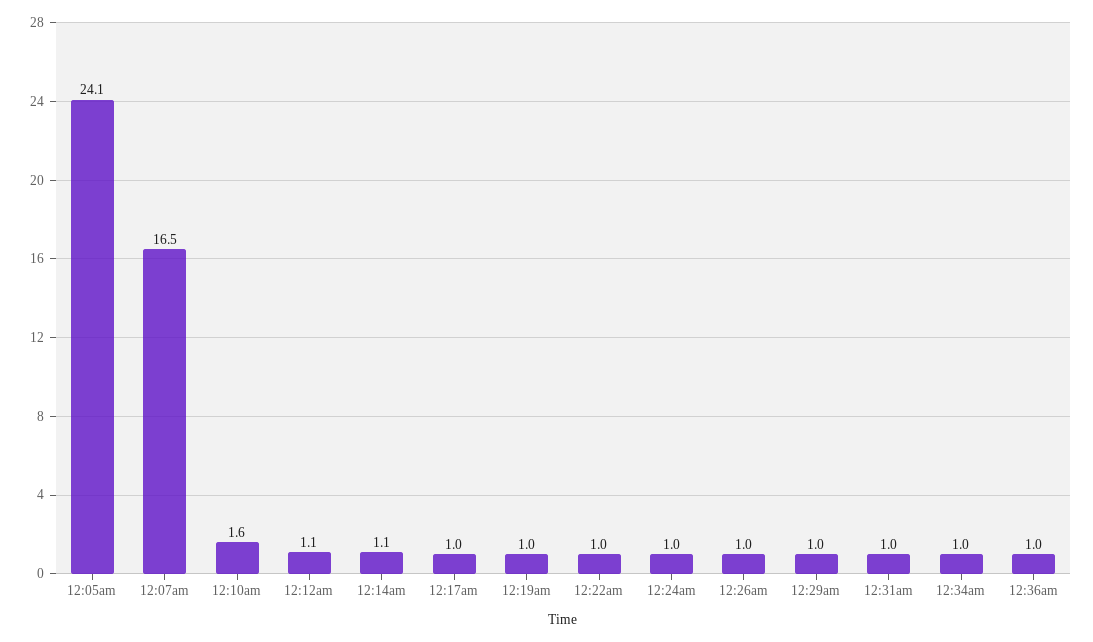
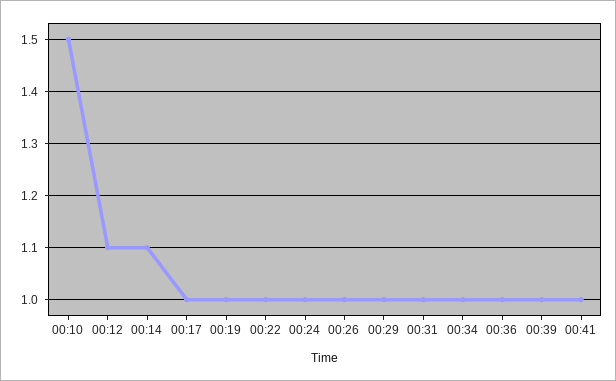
12:05am: 24.1 -> none
12:07am: 16.5 -> none
12:10am: 1.6 -> 1.5
00:39: none -> 1
00:41: none -> 1

